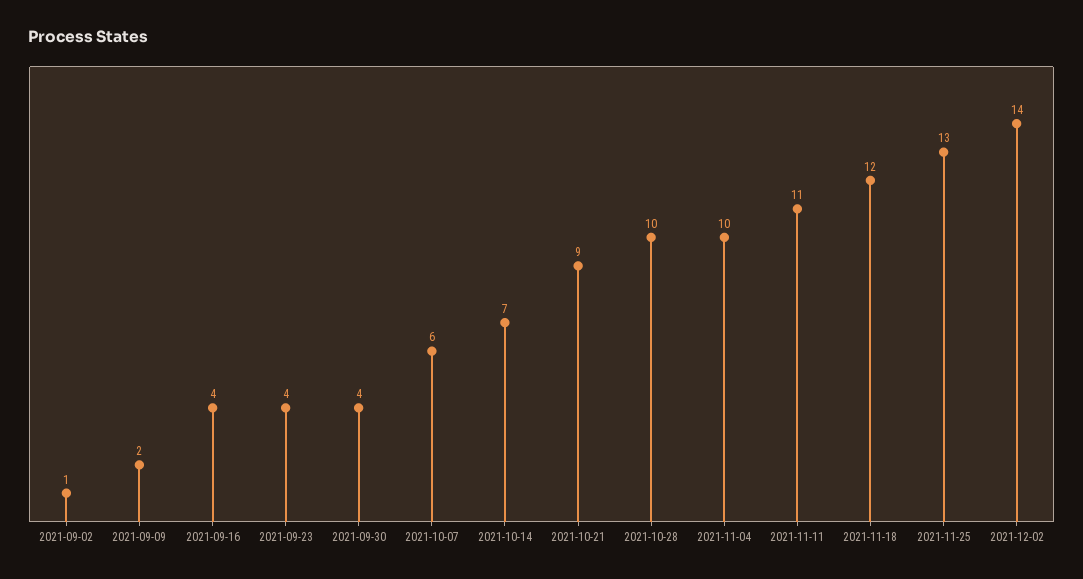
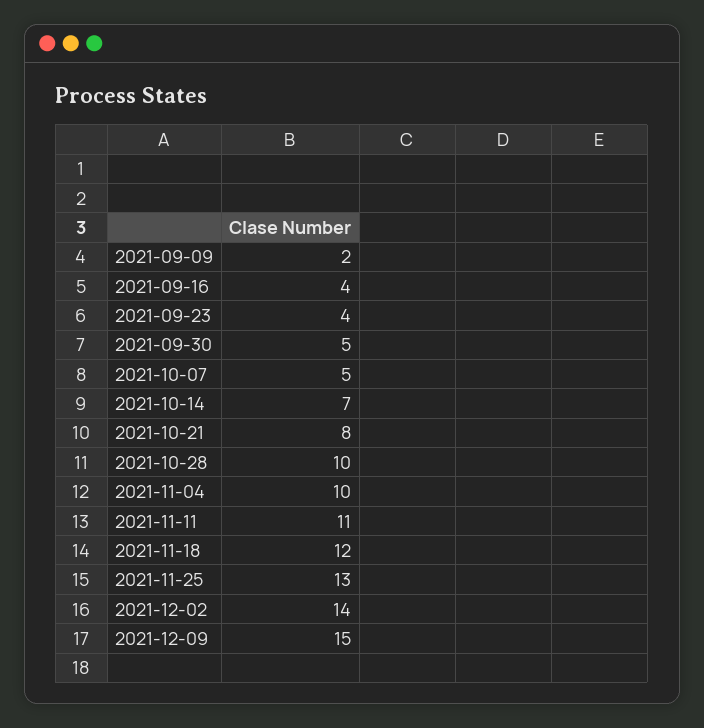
2021-09-02: 1 -> none
2021-09-30: 4 -> 5
2021-10-07: 6 -> 5
2021-10-21: 9 -> 8
2021-12-09: none -> 15

